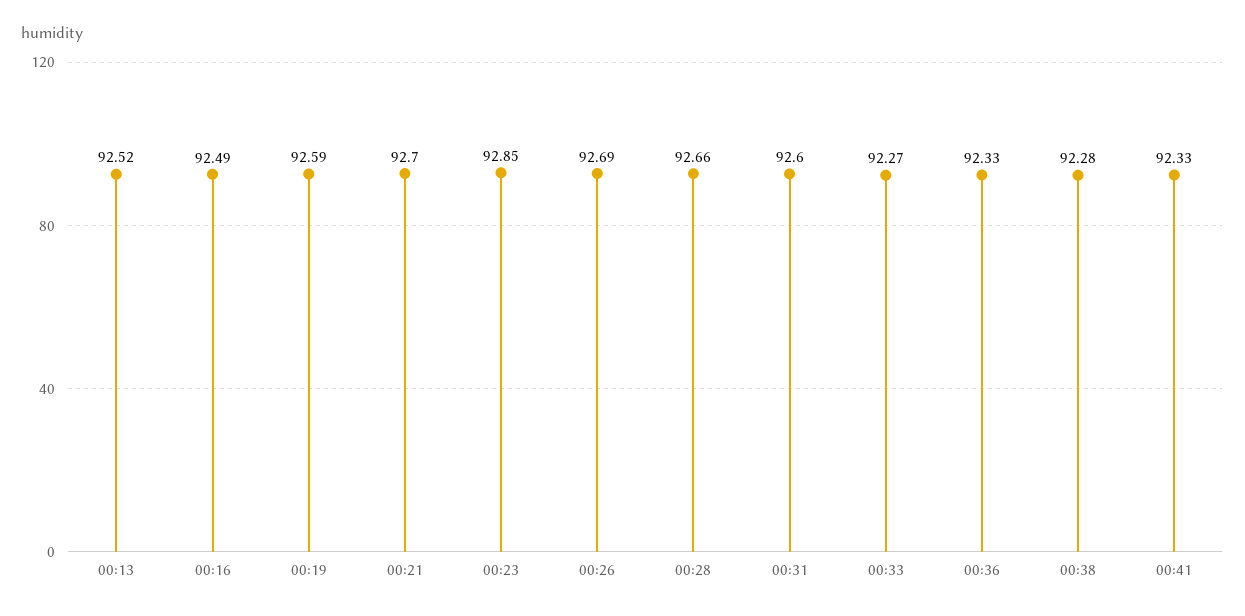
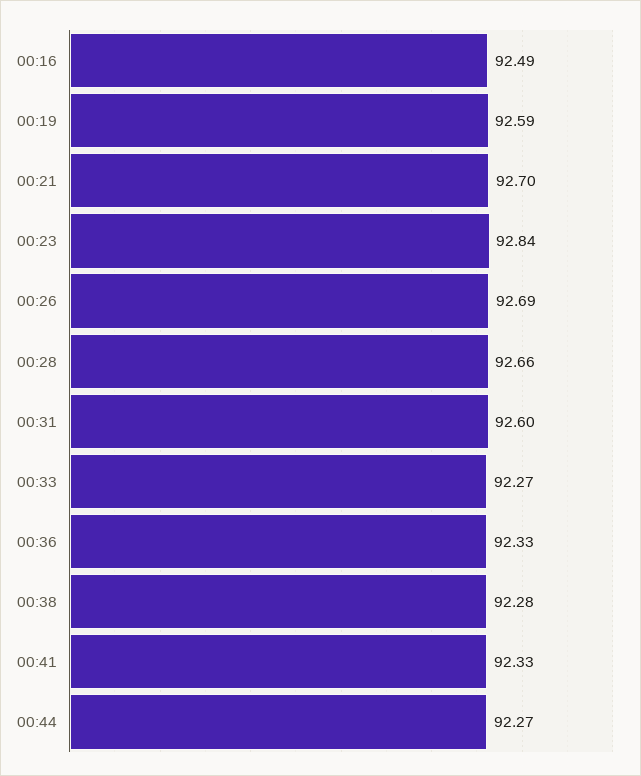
00:13: 92.52 -> none
00:23: 92.85 -> 92.84
00:44: none -> 92.27

